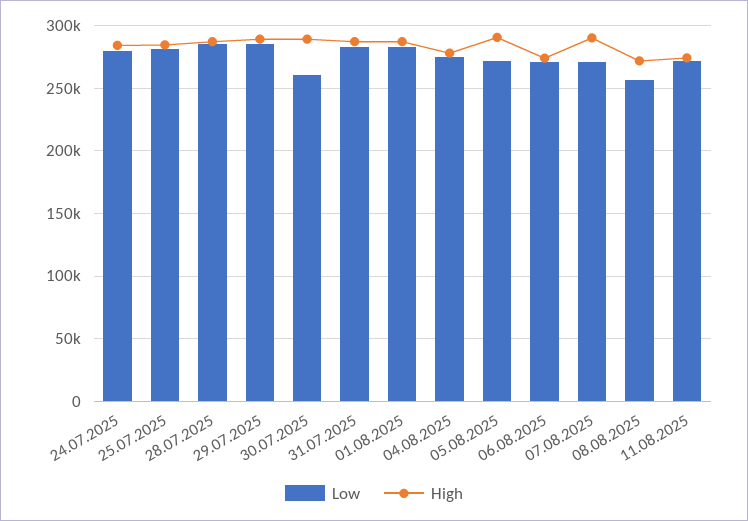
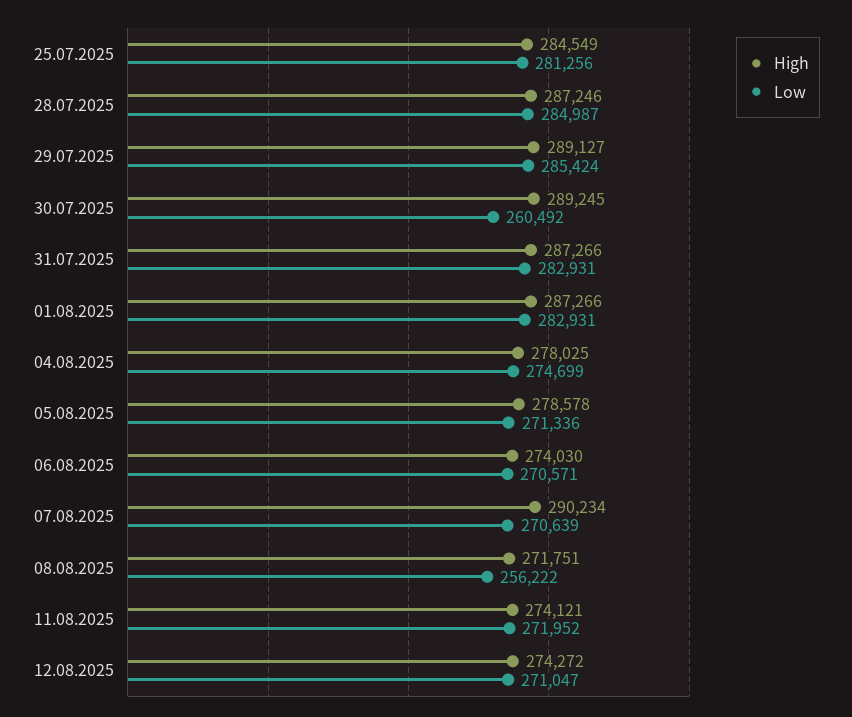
Low, 24.07.2025: 280000 -> none
High, 24.07.2025: 285000 -> none
High, 05.08.2025: 290000 -> 278578
High, 12.08.2025: none -> 274272
Low, 12.08.2025: none -> 271047

